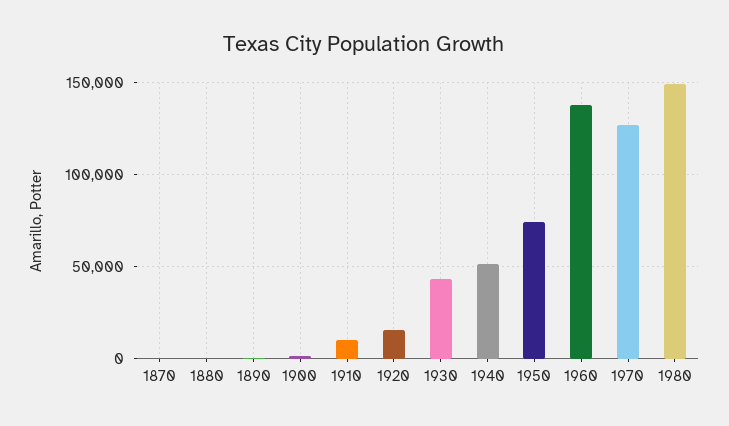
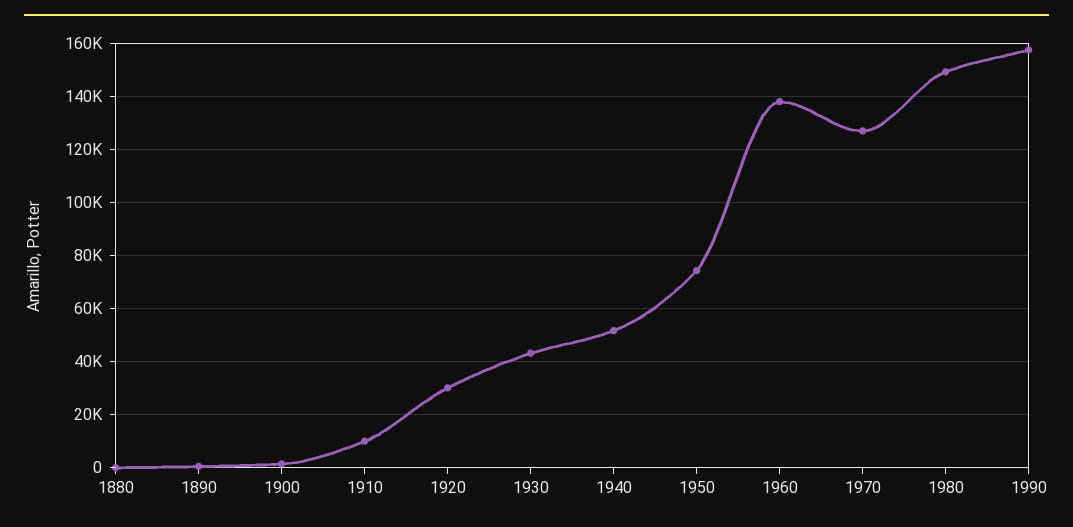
1870: 0 -> none
1920: 15000 -> 30000
1990: none -> 157500

